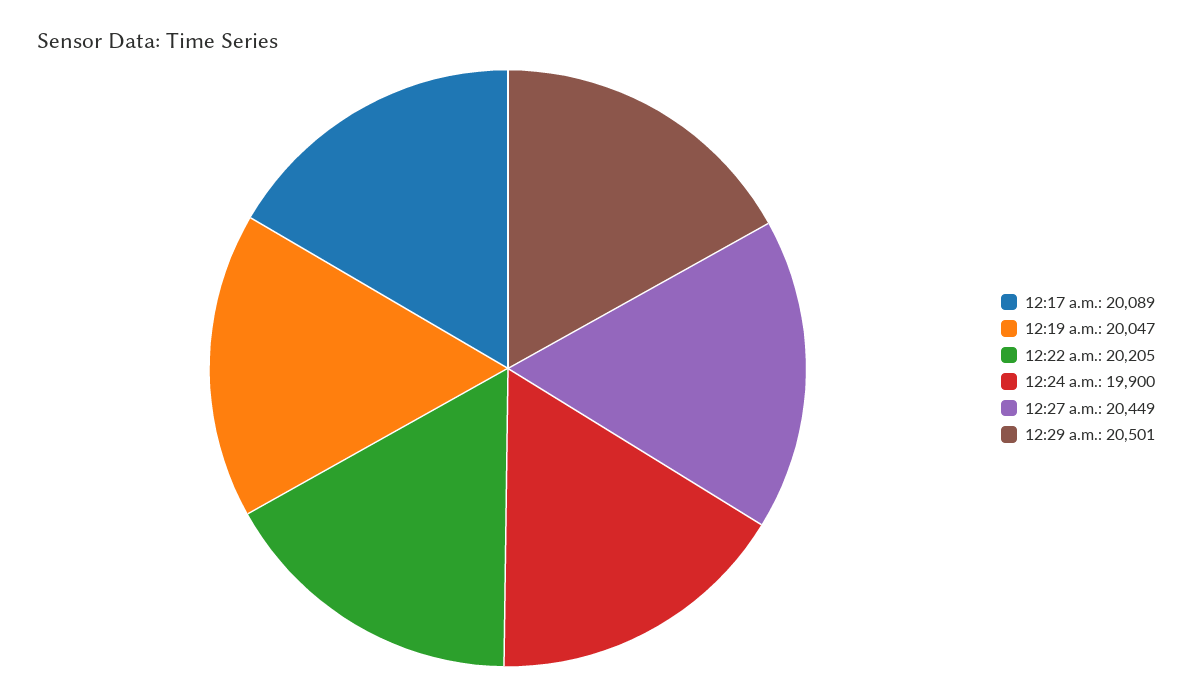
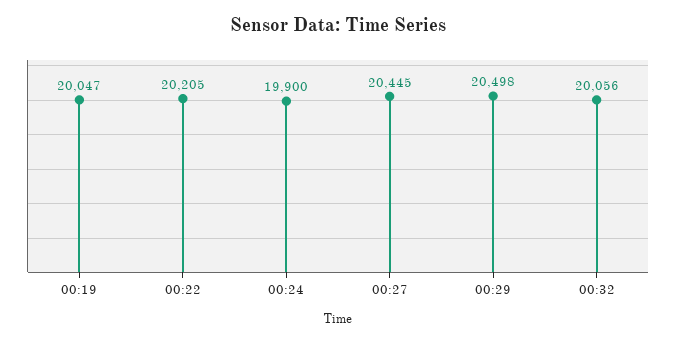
12:17 a.m.: 20089 -> none
12:27 a.m.: 20449 -> 20445
12:29 a.m.: 20501 -> 20498
00:32: none -> 20056

